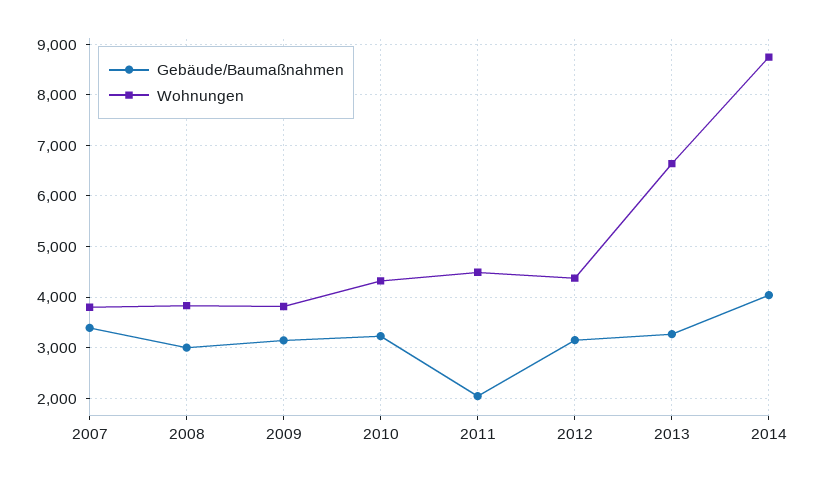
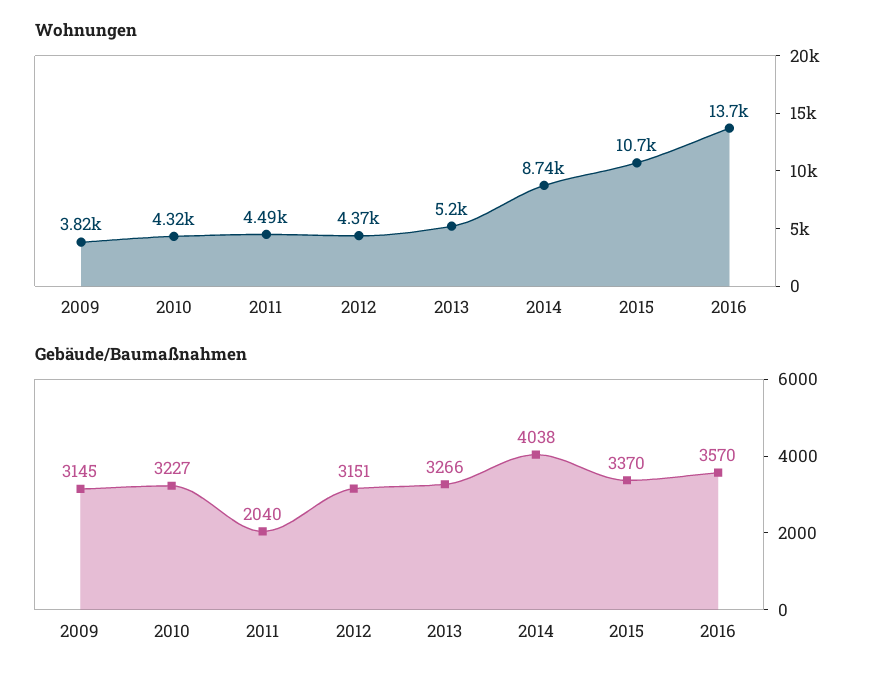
Gebäude/Baumaßnahmen, 2007: 3400 -> none
Wohnungen, 2007: 3800 -> none
Gebäude/Baumaßnahmen, 2008: 3000 -> none
Wohnungen, 2008: 3800 -> none
Wohnungen, 2013: 6600 -> 5200
Wohnungen, 2015: none -> 10700
Wohnungen, 2016: none -> 13700
Gebäude/Baumaßnahmen, 2015: none -> 3370
Gebäude/Baumaßnahmen, 2016: none -> 3570

